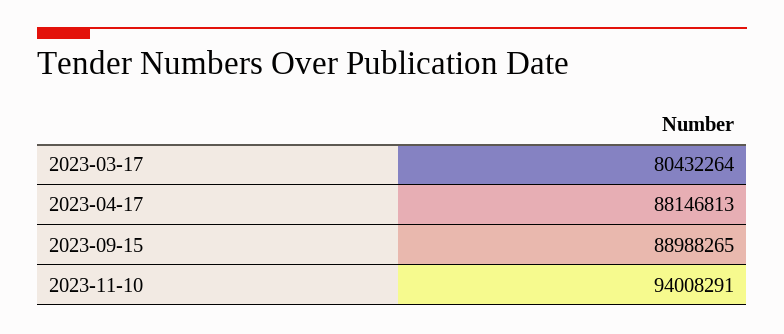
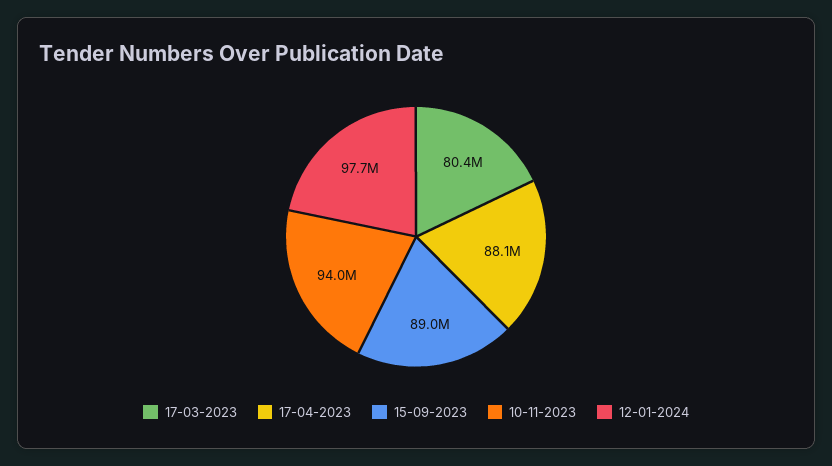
12-01-2024: none -> 97700000

